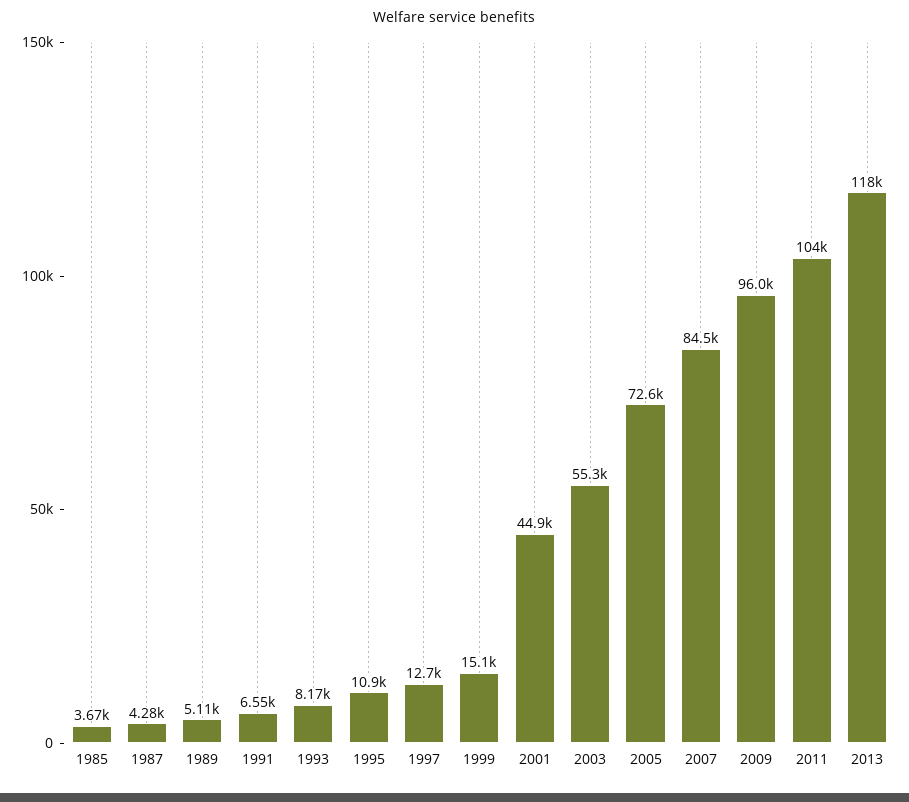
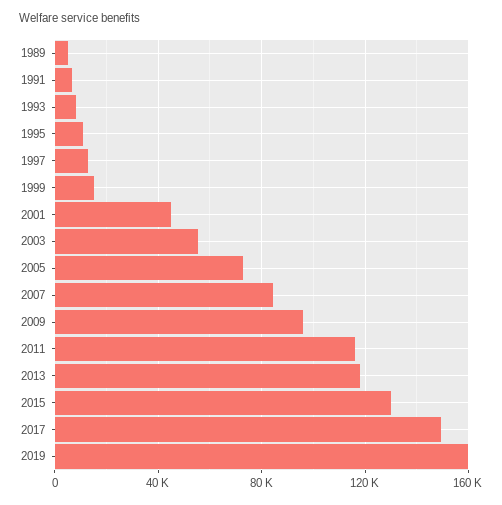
1985: 3670 -> none
1987: 4280 -> none
2011: 104000 -> 115000
2015: none -> 130000
2017: none -> 150000
2019: none -> 160000

